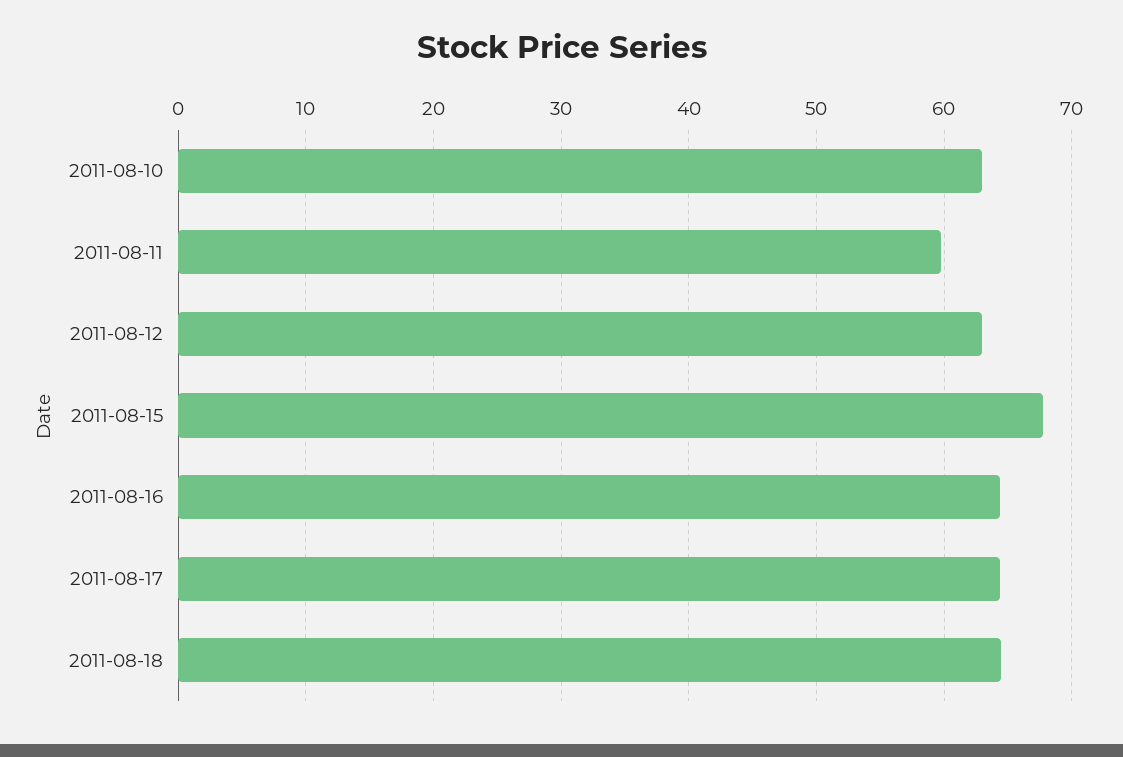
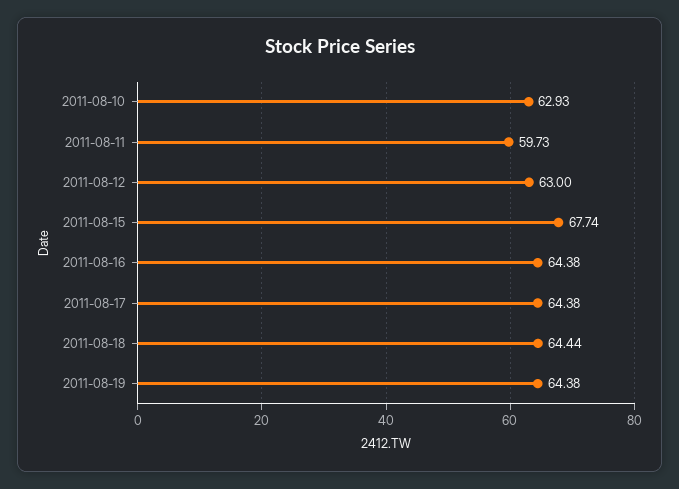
2011-08-19: none -> 64.38

